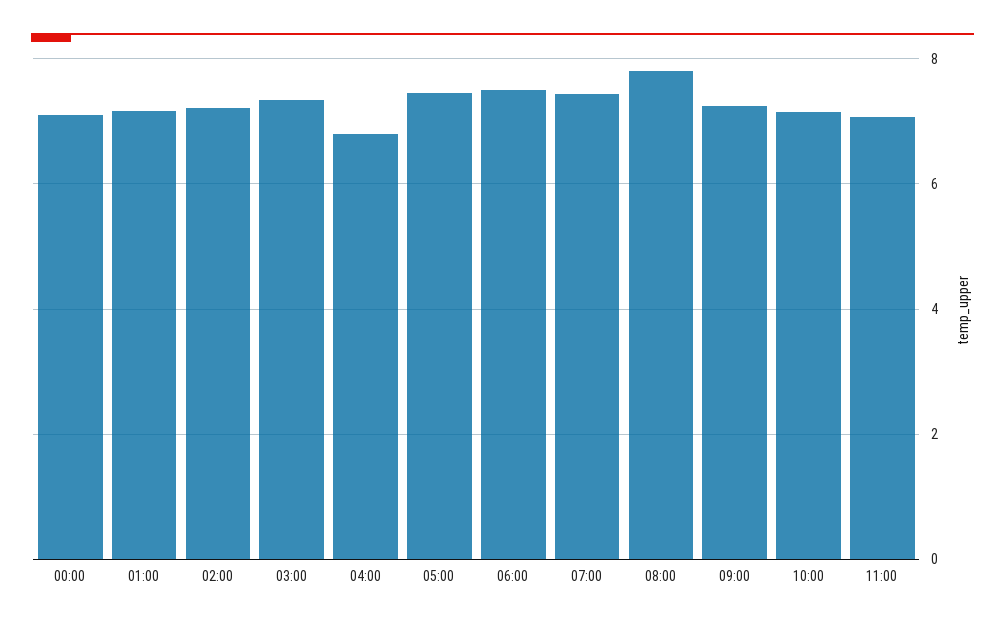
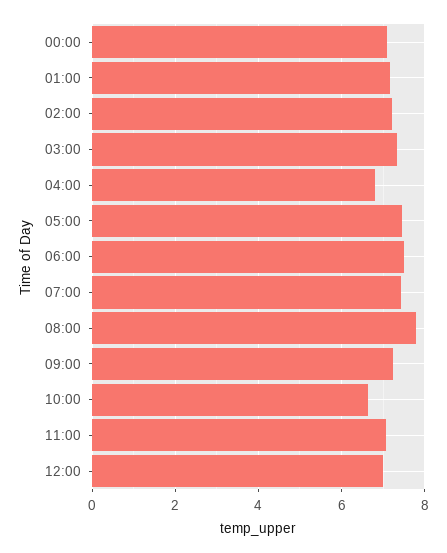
10:00: 7.2 -> 6.6
12:00: none -> 7

